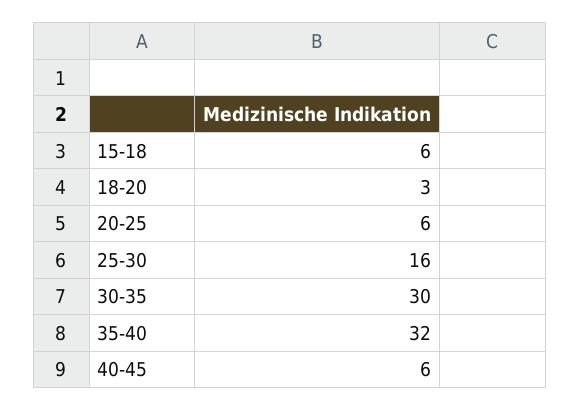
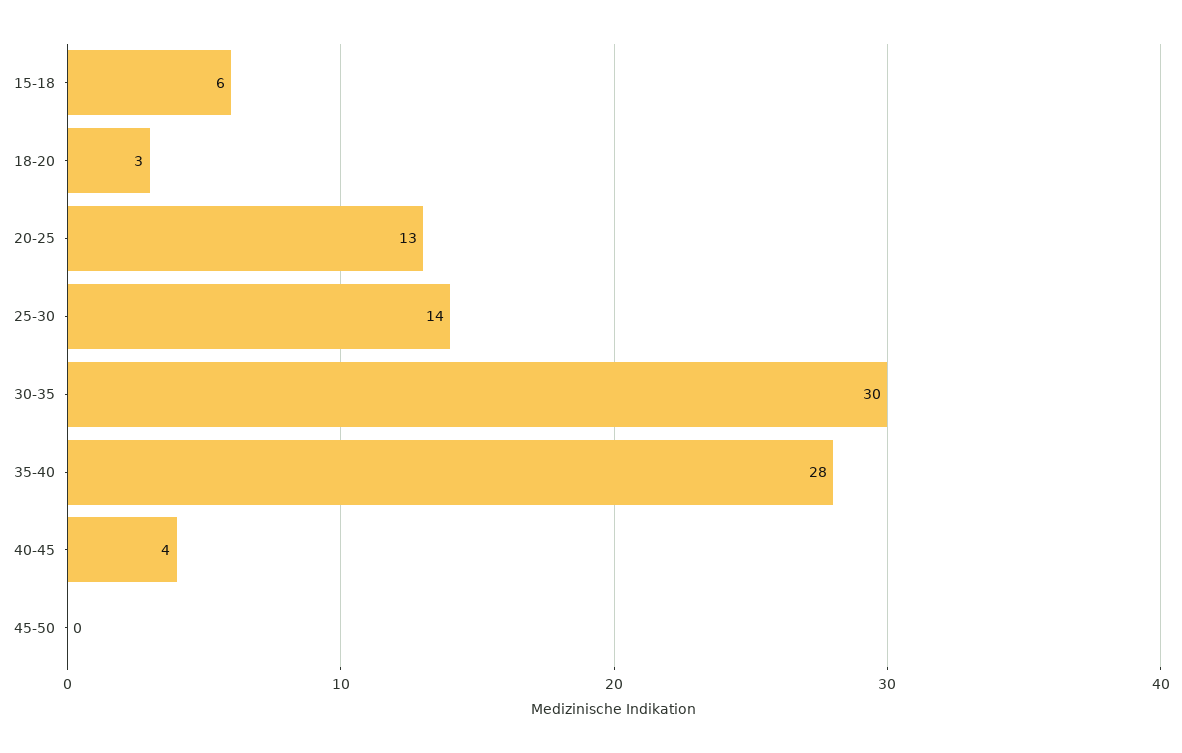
20-25: 6 -> 13
25-30: 16 -> 14
35-40: 32 -> 28
40-45: 6 -> 4
45-50: none -> 0

